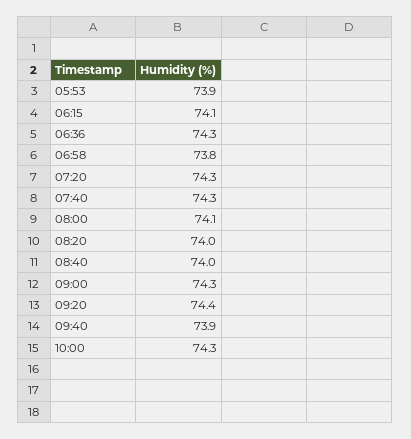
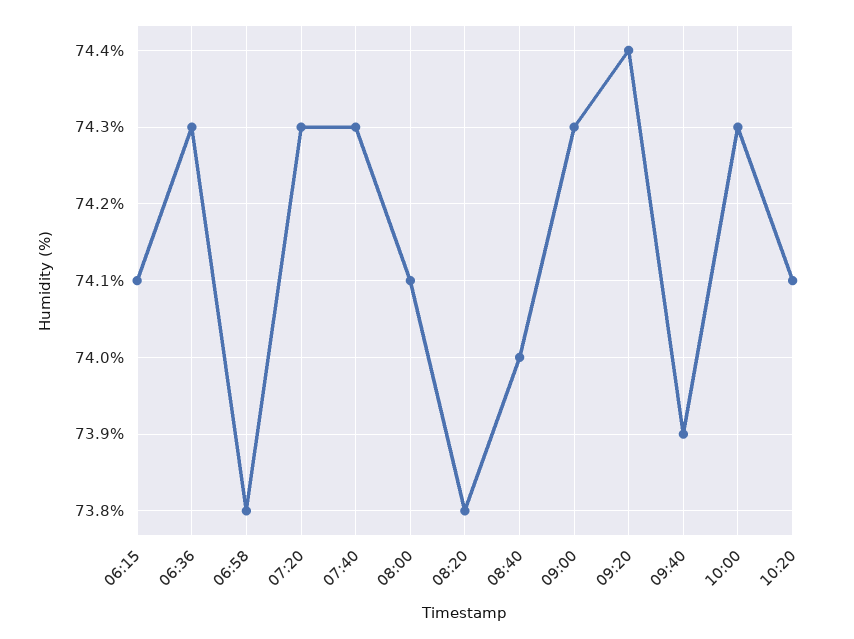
05:53: 73.9 -> none
08:20: 74 -> 73.8
10:20: none -> 74.1

